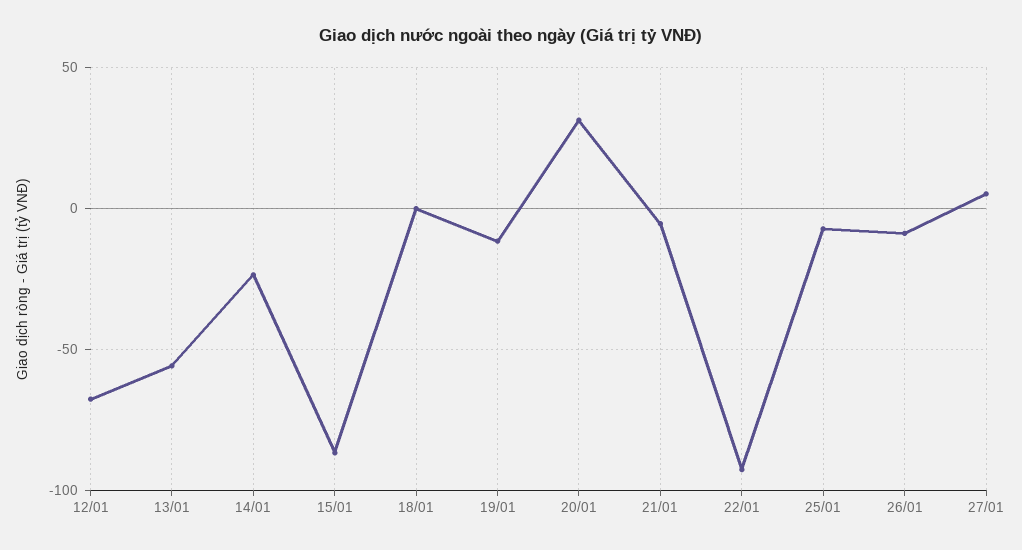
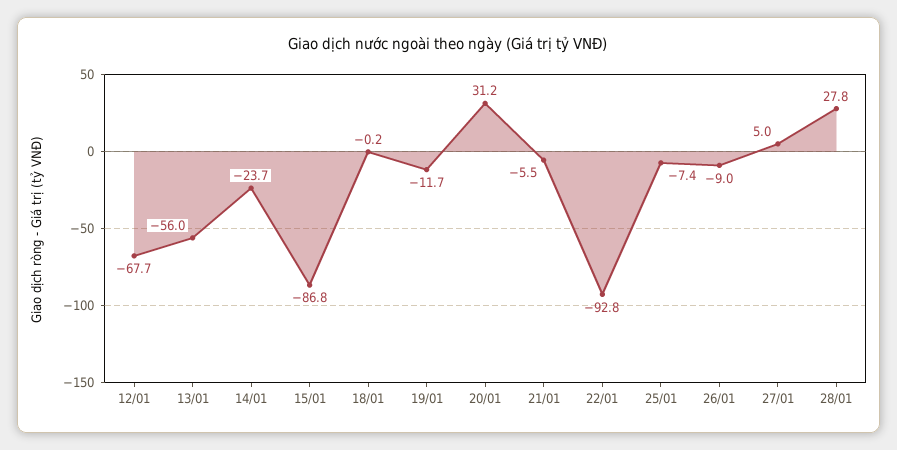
28/01: none -> 27.8

